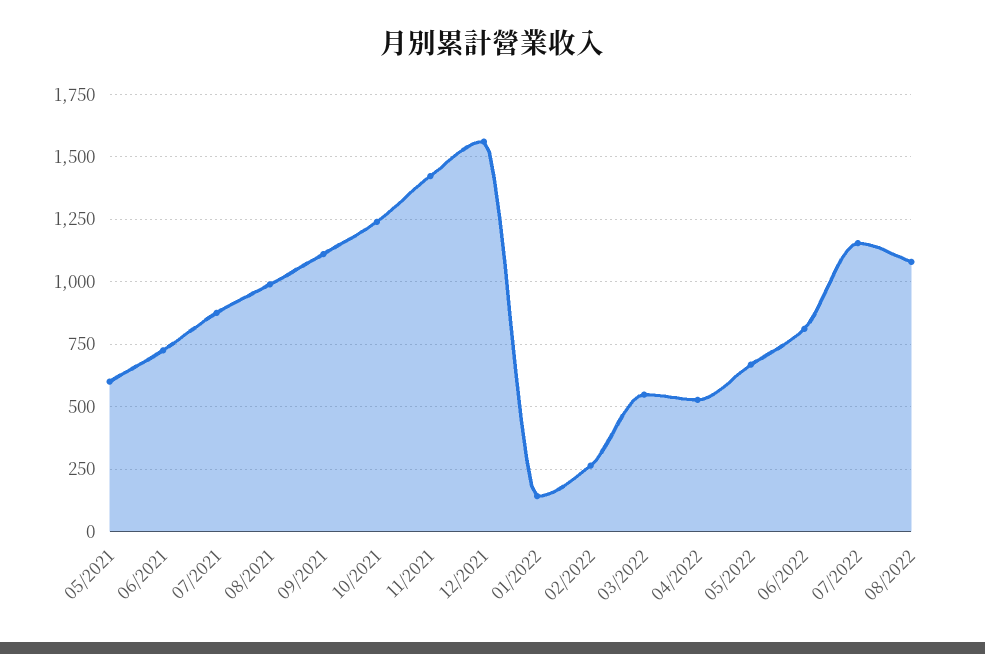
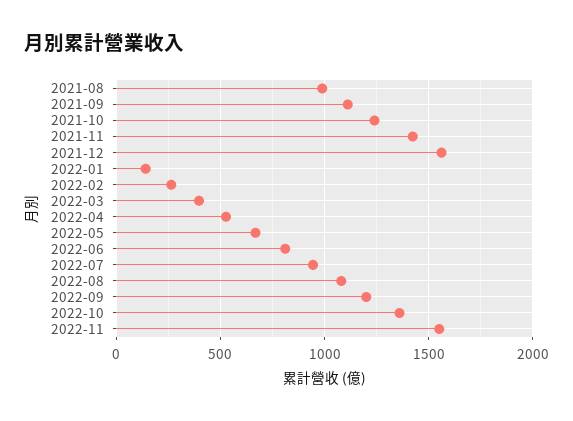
05/2021: 600 -> none
06/2021: 725 -> none
07/2021: 875 -> none
03/2022: 550 -> 400
07/2022: 1150 -> 950
2022-09: none -> 1200
2022-10: none -> 1350
2022-11: none -> 1550

